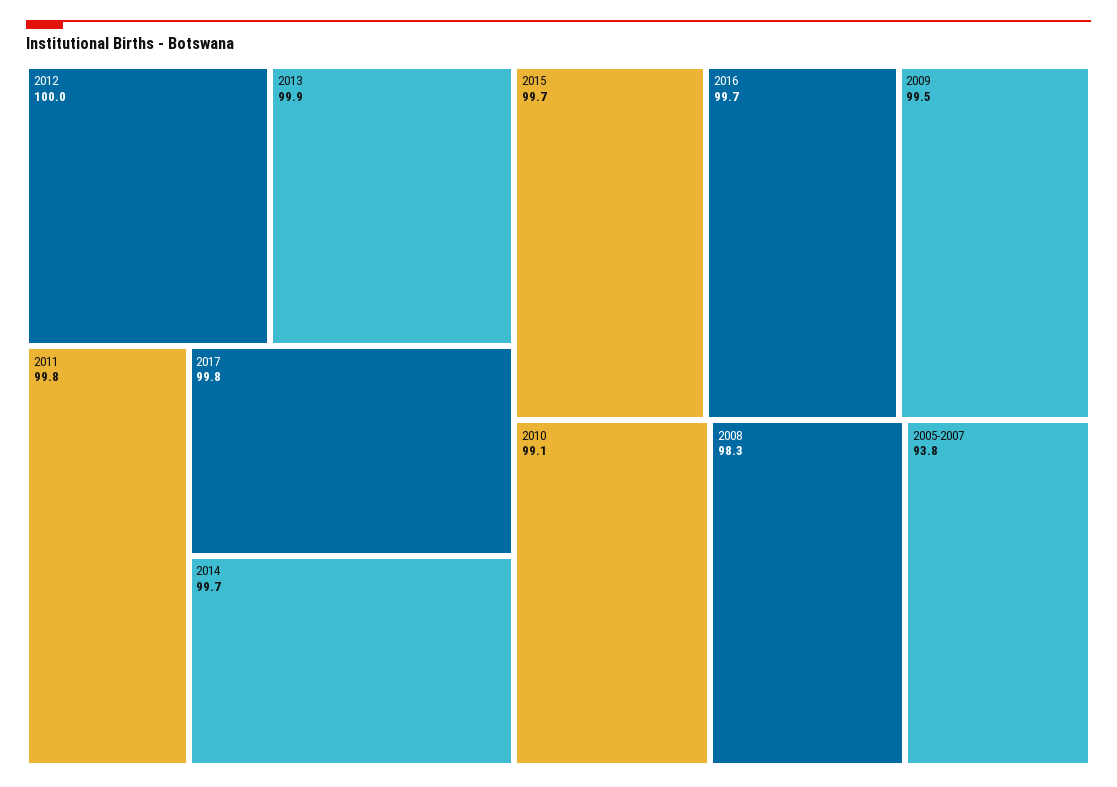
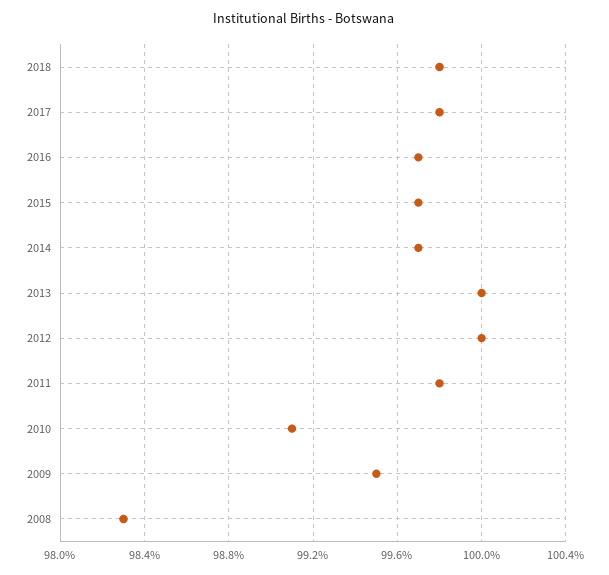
2013: 99.9 -> 100
2005-2007: 93.8 -> none
2018: none -> 99.8

